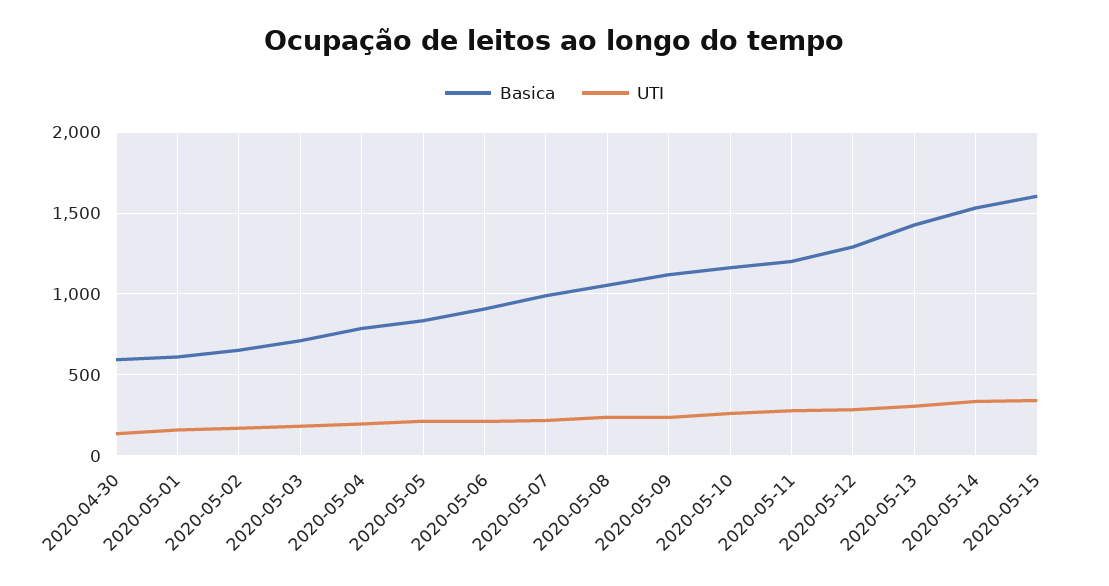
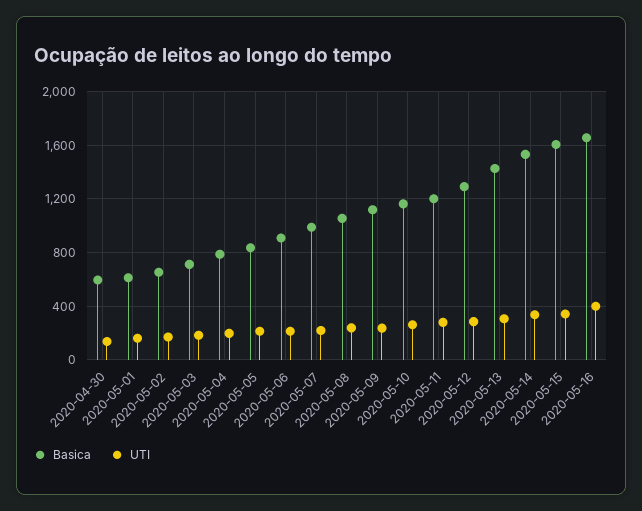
Basica, 2020-05-16: none -> 1650
UTI, 2020-05-16: none -> 400

